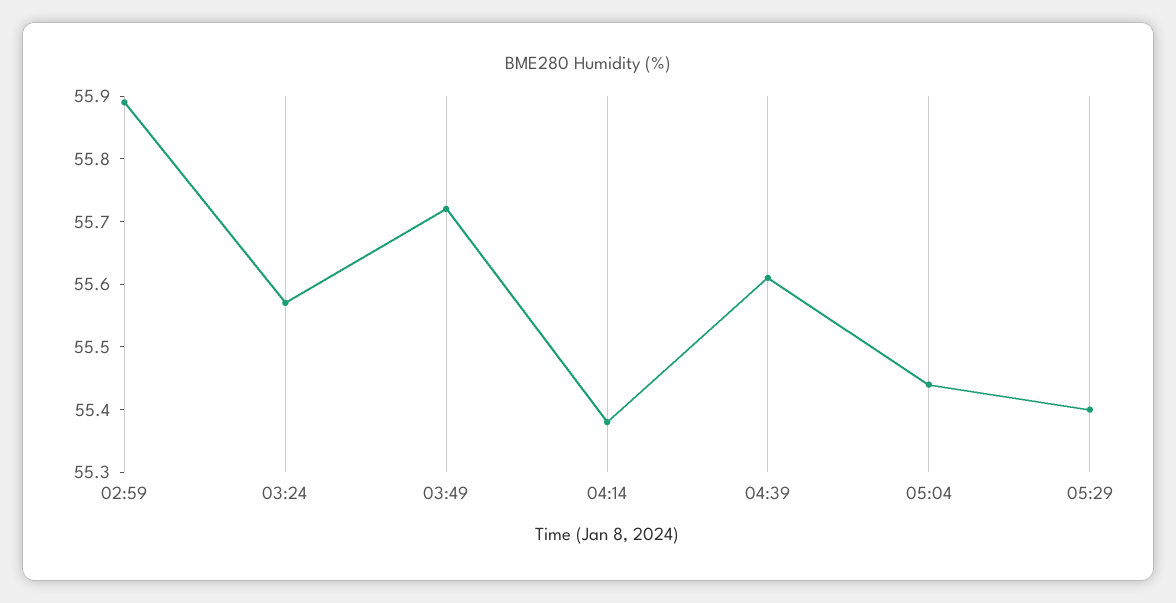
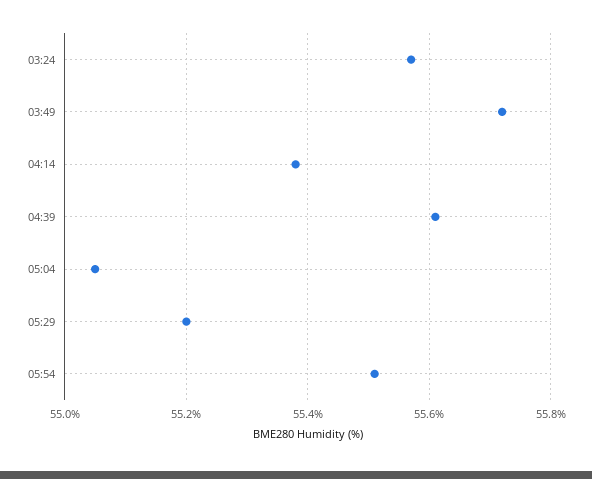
02:59: 55.9 -> none
05:04: 55.45 -> 55.05
05:29: 55.4 -> 55.2
05:54: none -> 55.5

